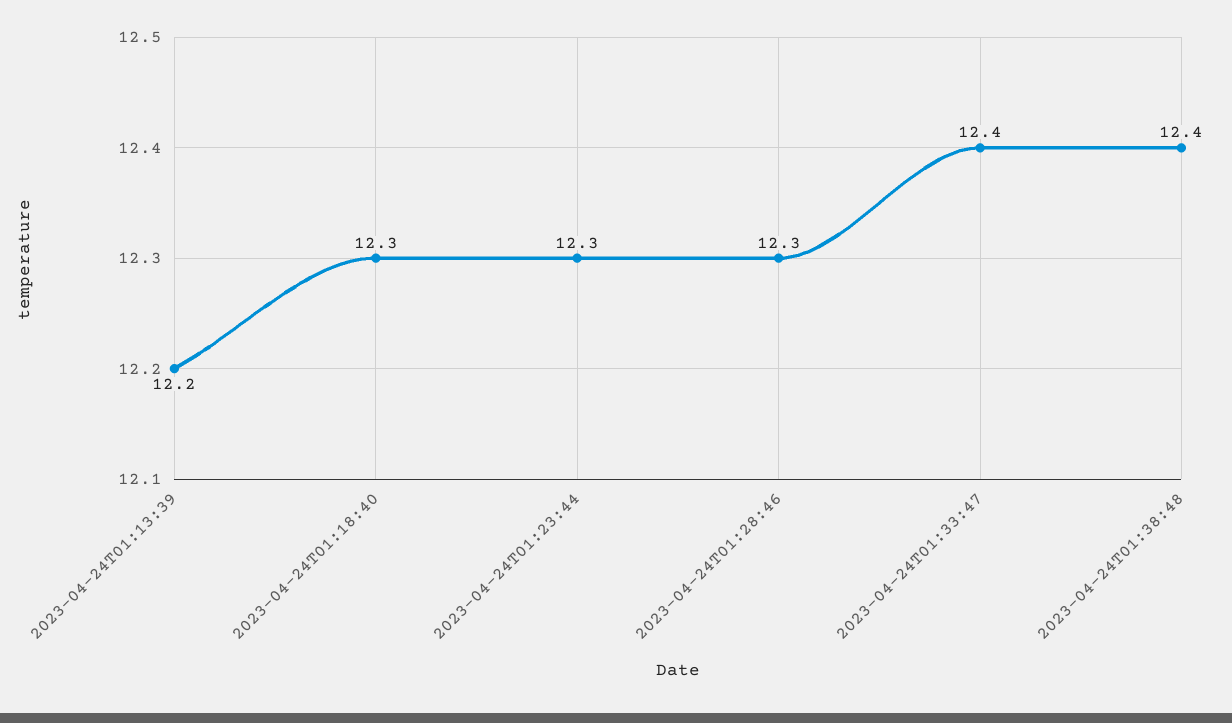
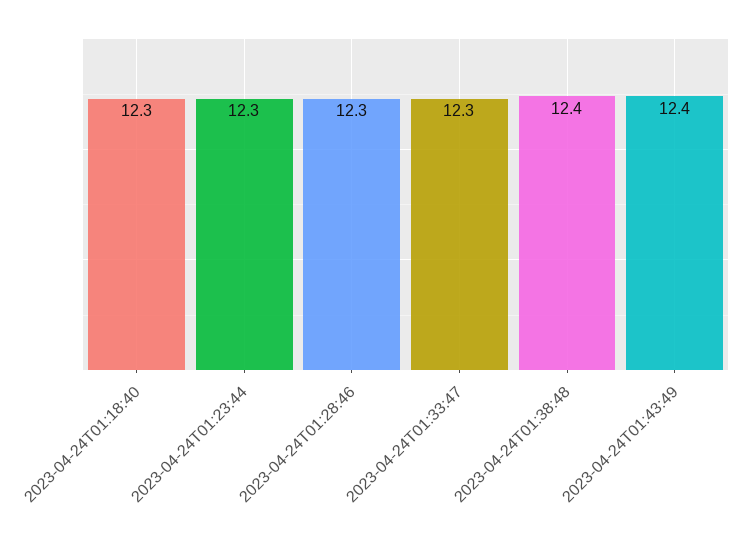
2023-04-24T01:13:39: 12.2 -> none
2023-04-24T01:33:47: 12.4 -> 12.3
2023-04-24T01:43:49: none -> 12.4

